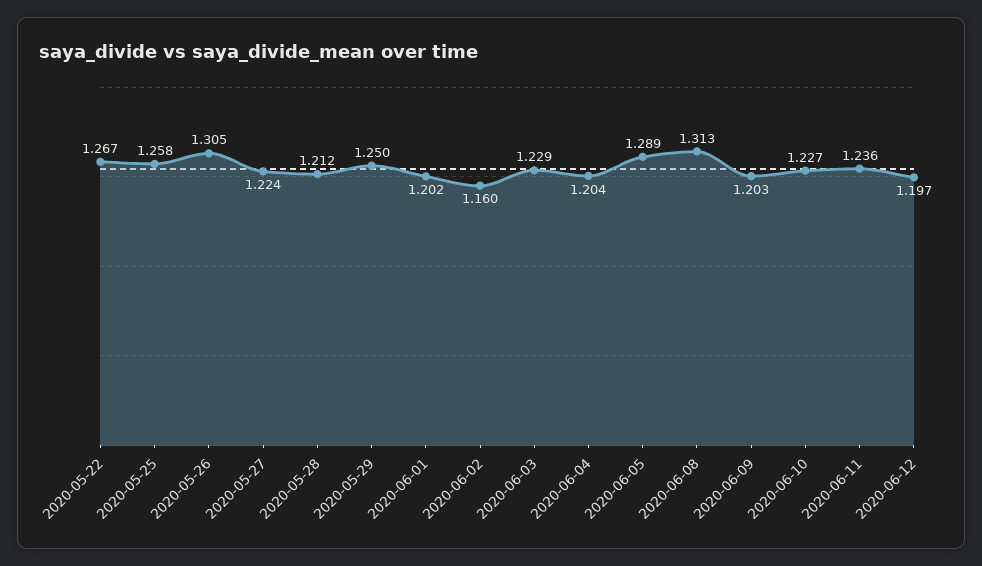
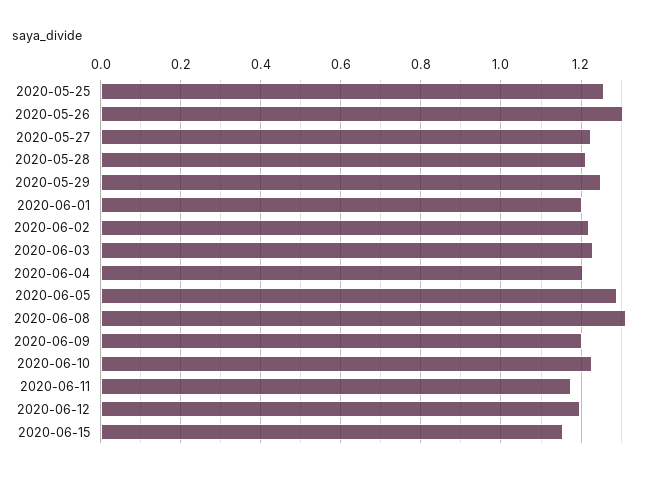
2020-05-22: 1.267 -> none
2020-06-02: 1.16 -> 1.22
2020-06-11: 1.236 -> 1.18
2020-06-15: none -> 1.16

